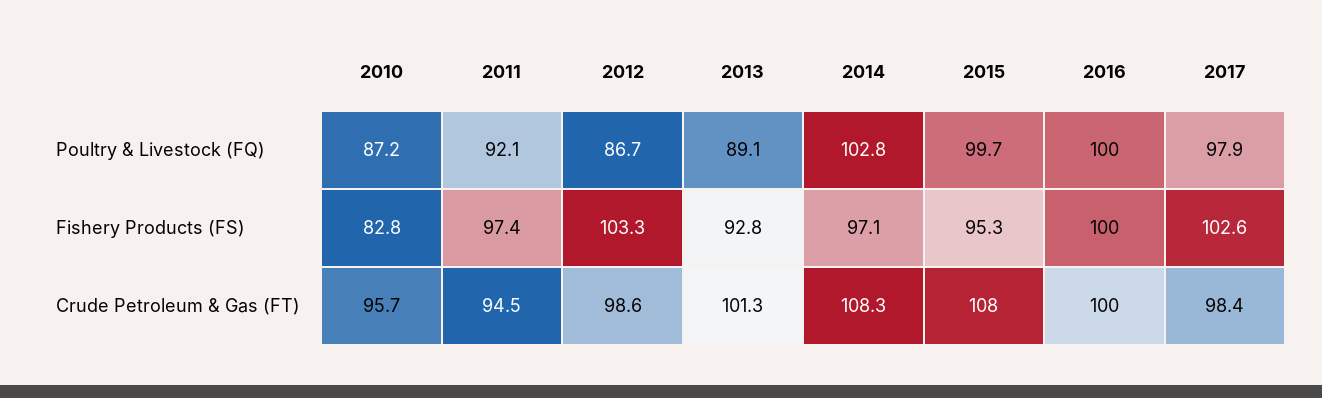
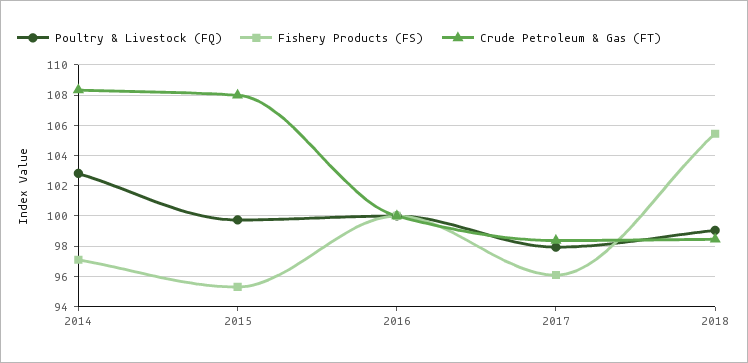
Poultry & Livestock (FQ), 2010: 87.2 -> none
Poultry & Livestock (FQ), 2011: 92.1 -> none
Poultry & Livestock (FQ), 2012: 86.7 -> none
Poultry & Livestock (FQ), 2013: 89.1 -> none
Fishery Products (FS), 2010: 82.8 -> none
Fishery Products (FS), 2011: 97.4 -> none
Fishery Products (FS), 2012: 103.3 -> none
Fishery Products (FS), 2013: 92.8 -> none
Fishery Products (FS), 2017: 102.6 -> 96
Crude Petroleum & Gas (FT), 2010: 95.7 -> none
Crude Petroleum & Gas (FT), 2011: 94.5 -> none
Crude Petroleum & Gas (FT), 2012: 98.6 -> none
Crude Petroleum & Gas (FT), 2013: 101.3 -> none
Poultry & Livestock (FQ), 2018: none -> 99
Fishery Products (FS), 2018: none -> 105.5
Crude Petroleum & Gas (FT), 2018: none -> 98.5

